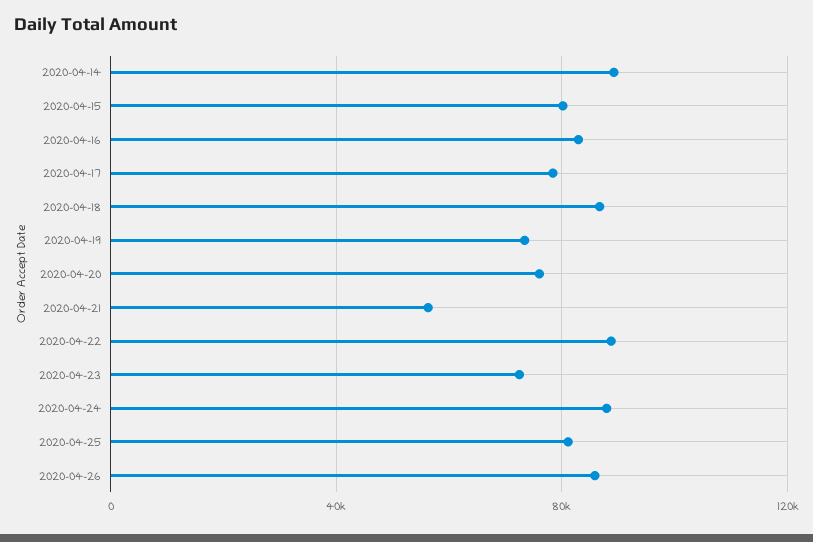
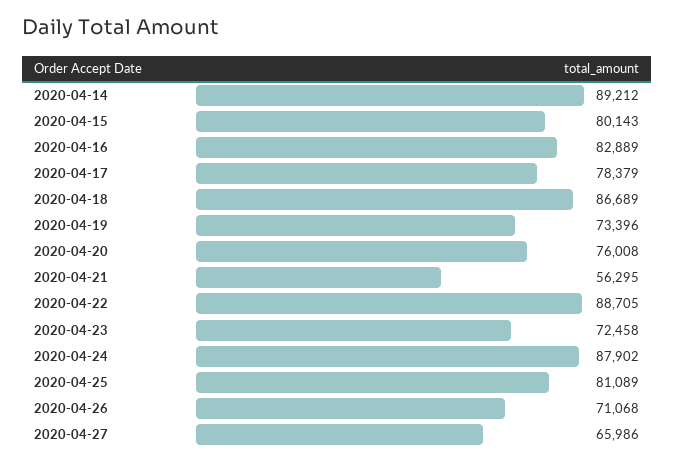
2020-04-26: 85000 -> 71068
2020-04-27: none -> 65986

